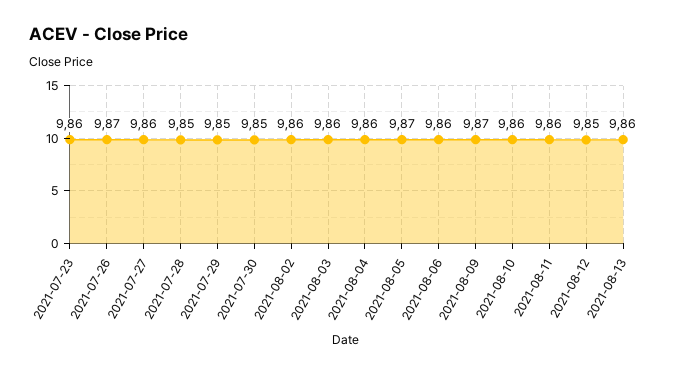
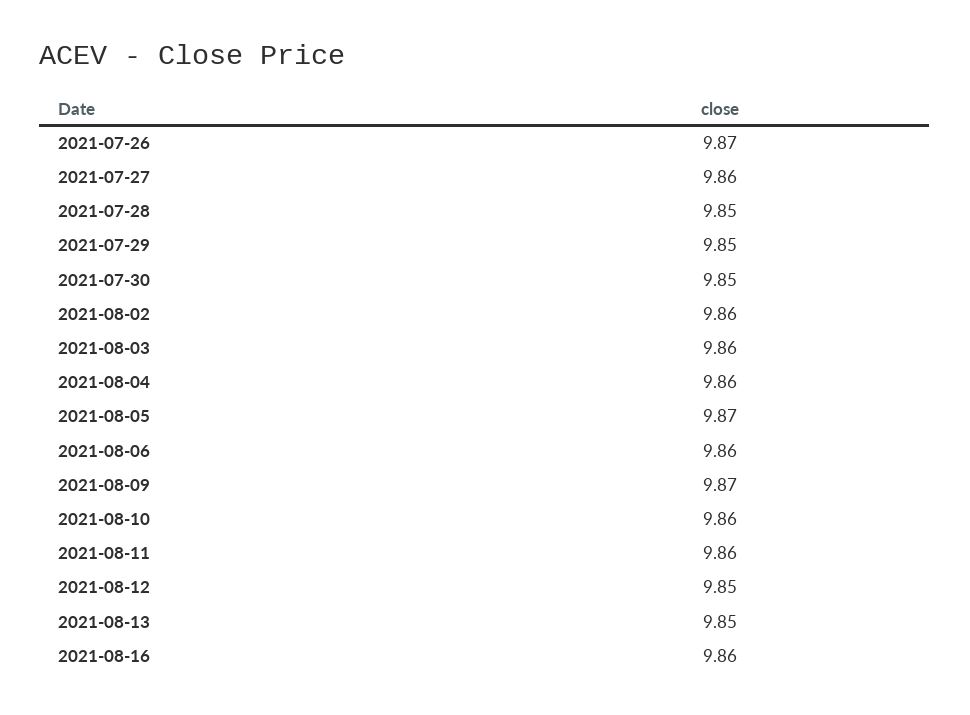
2021-07-23: 9.86 -> none
2021-08-13: 9.86 -> 9.85
2021-08-16: none -> 9.86

